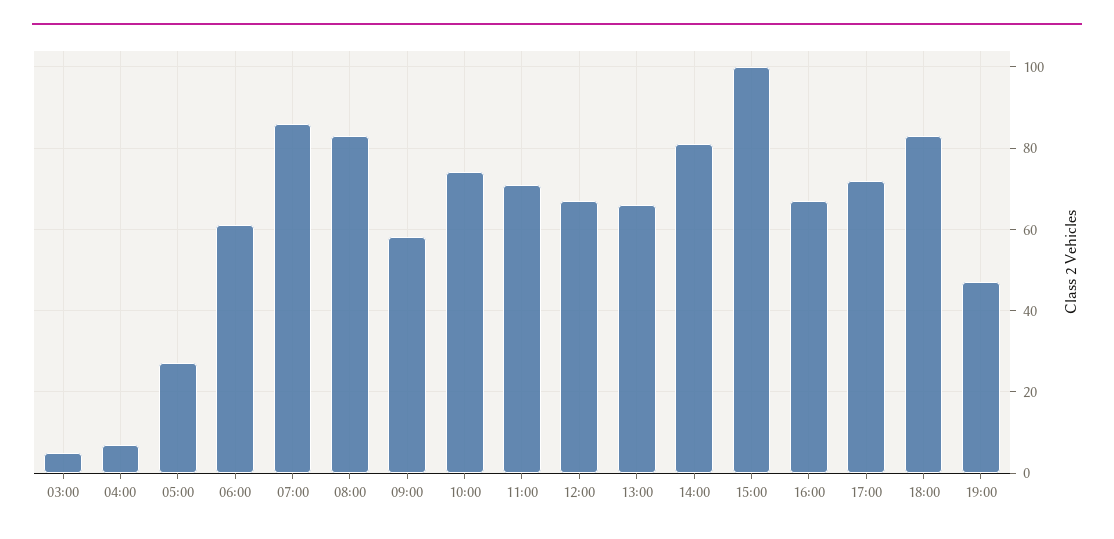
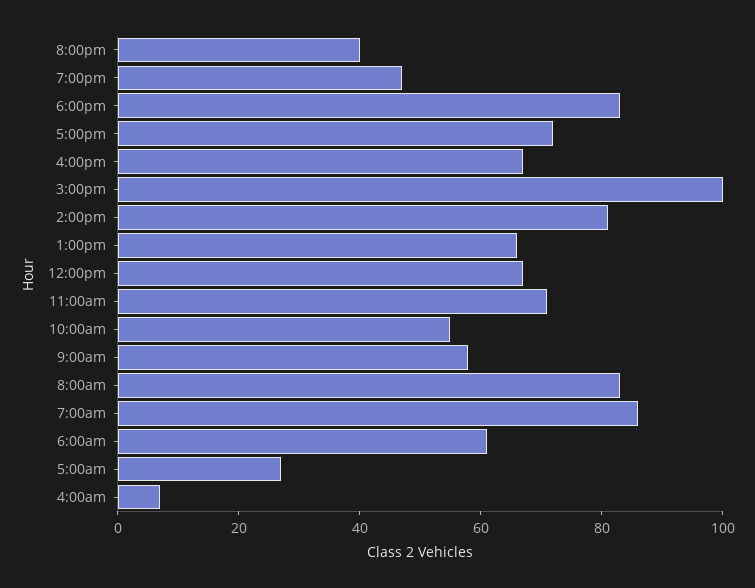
03:00: 5 -> none
10:00: 75 -> 55
8:00pm: none -> 40

